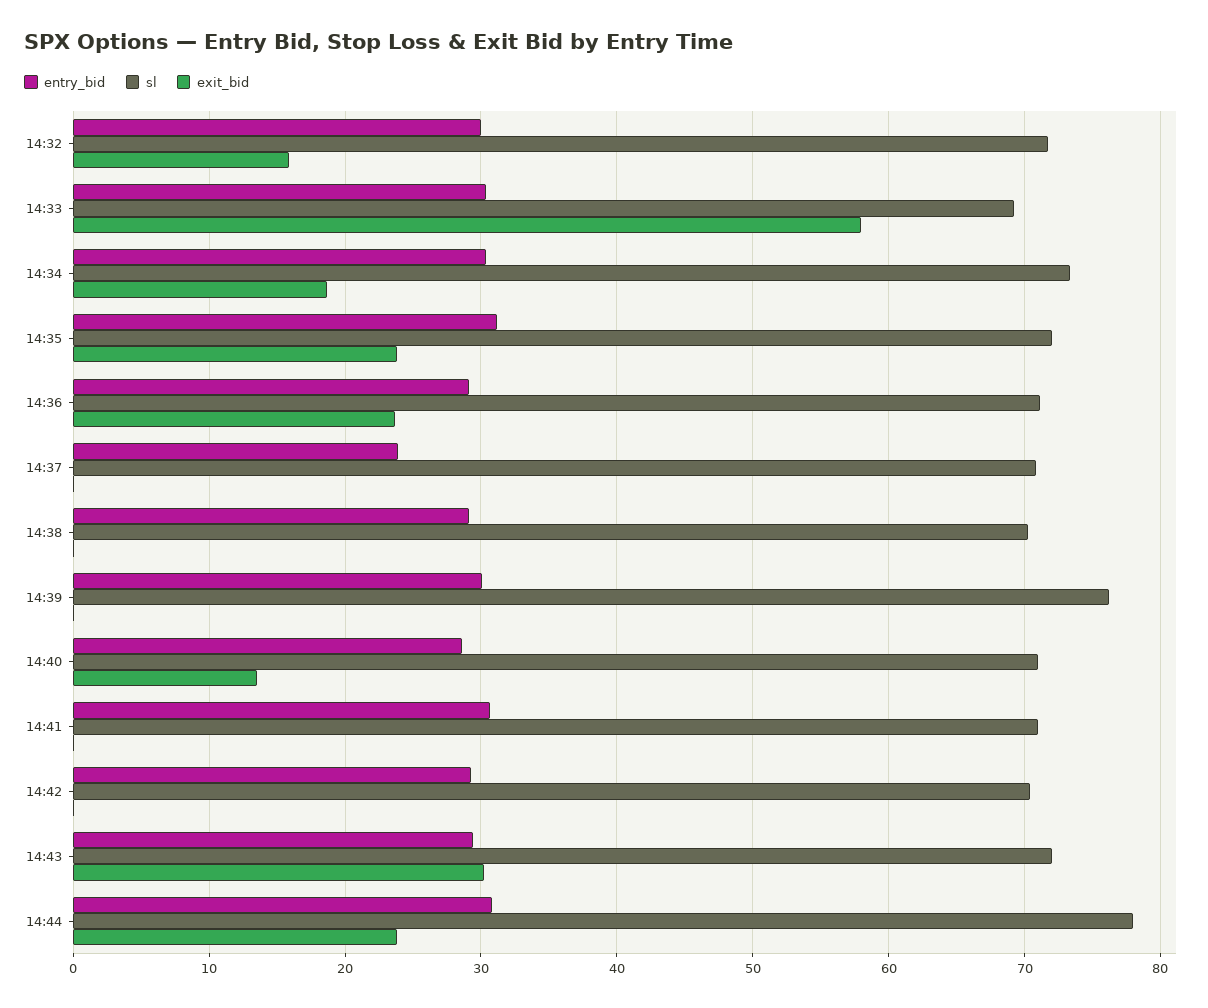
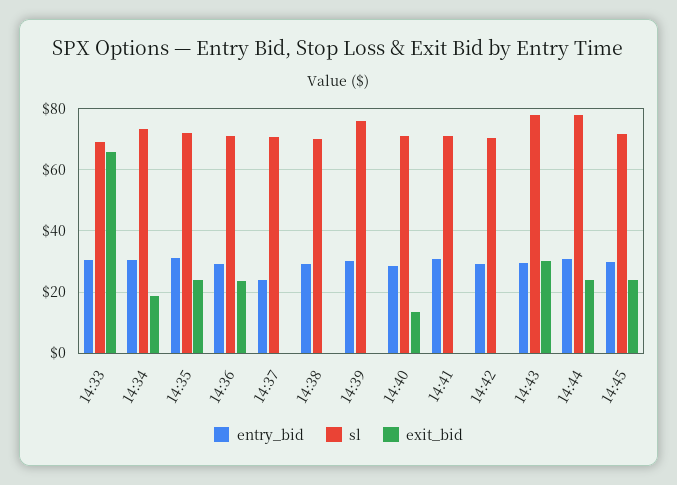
entry_bid, 14:32: 30 -> none
sl, 14:32: 72 -> none
exit_bid, 14:32: 16 -> none
exit_bid, 14:33: 58 -> 66
sl, 14:43: 72 -> 78
entry_bid, 14:45: none -> 30
sl, 14:45: none -> 72
exit_bid, 14:45: none -> 24

